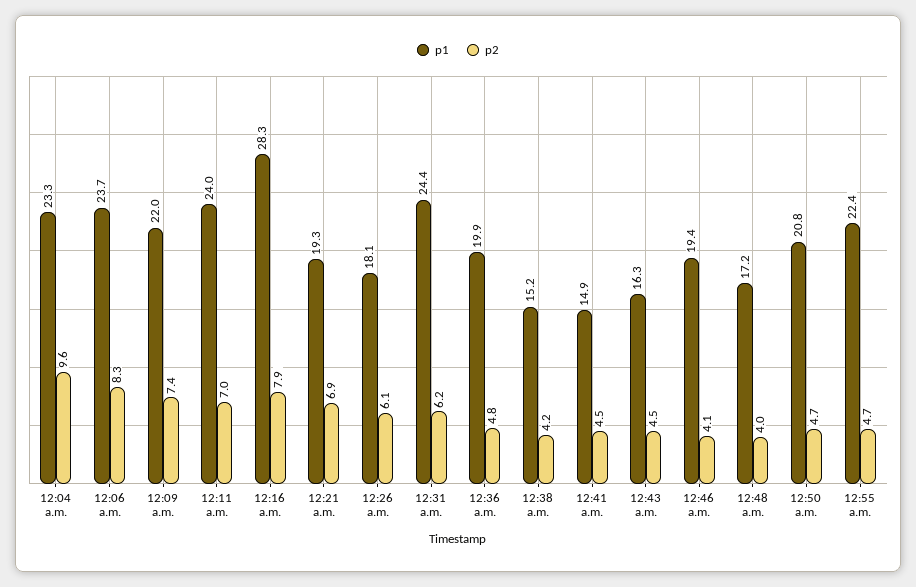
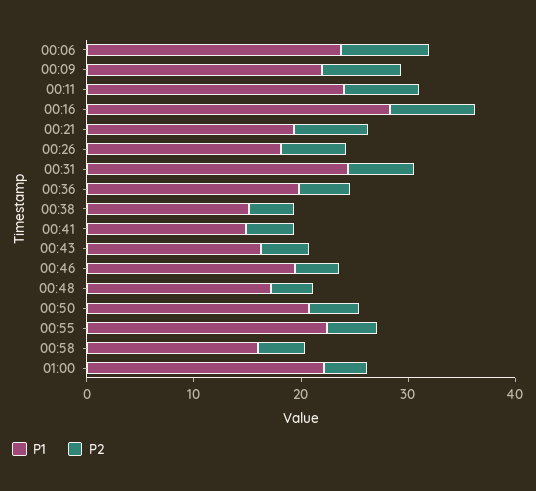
p1, 12:04 a.m.: 23.3 -> none
p2, 12:04 a.m.: 9.6 -> none
p1, 00:58: none -> 16
p2, 00:58: none -> 4
p1, 01:00: none -> 22
p2, 01:00: none -> 4

